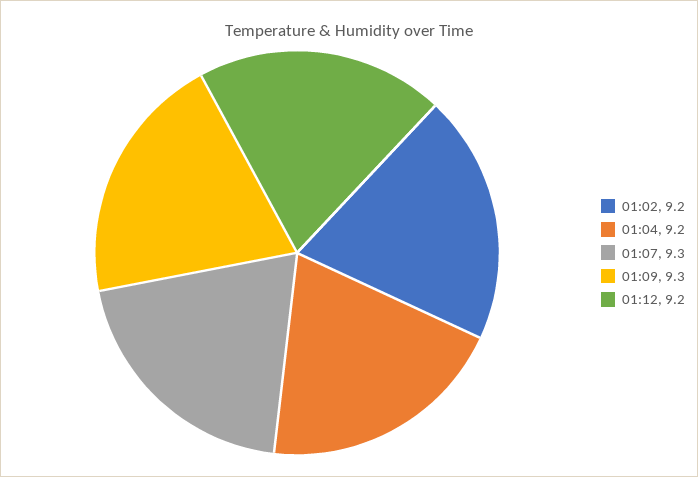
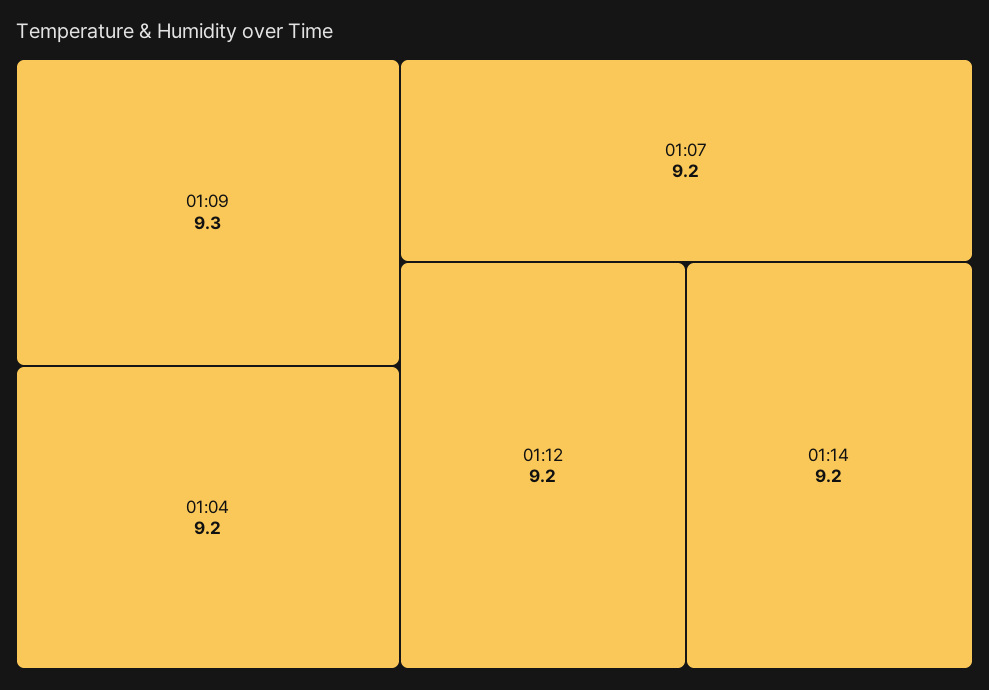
01:02: 9.2 -> none
01:07: 9.3 -> 9.2
01:14: none -> 9.2

